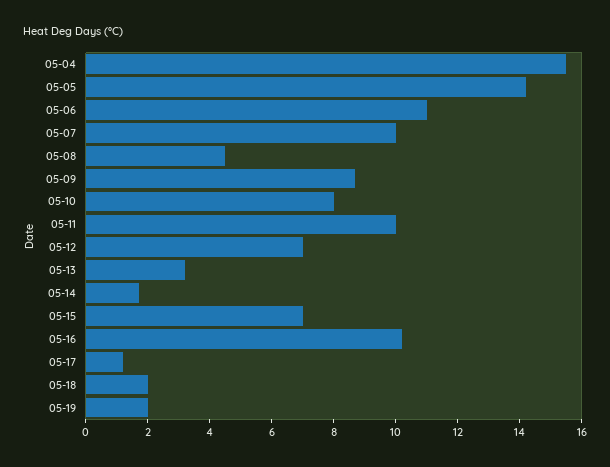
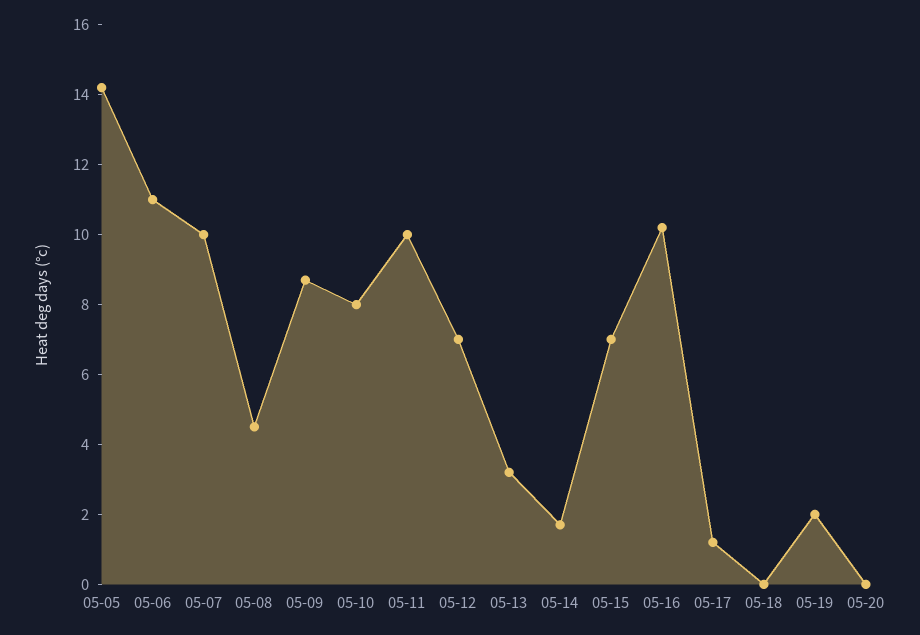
05-04: 15.5 -> none
05-18: 2 -> 0
05-20: none -> 0

